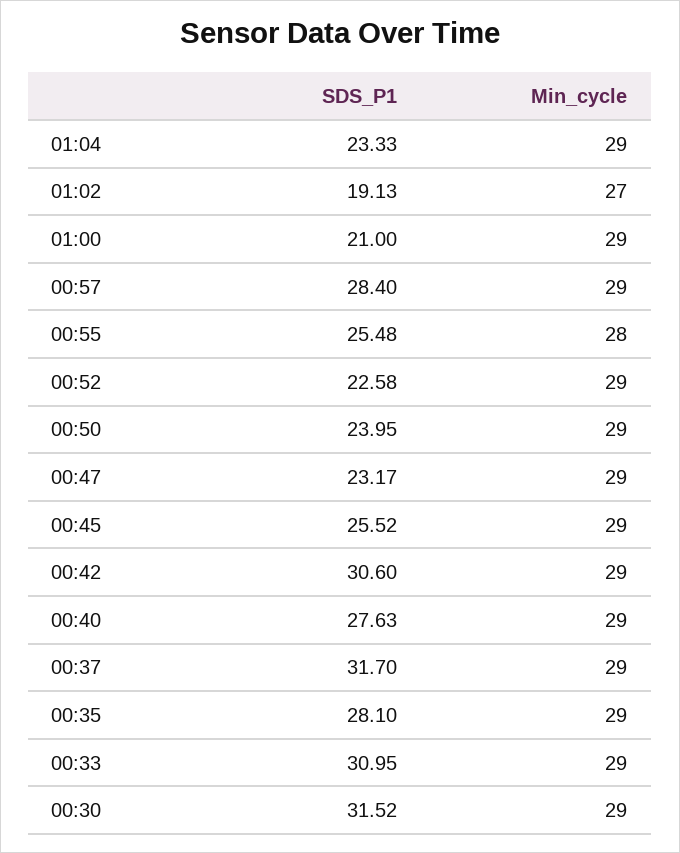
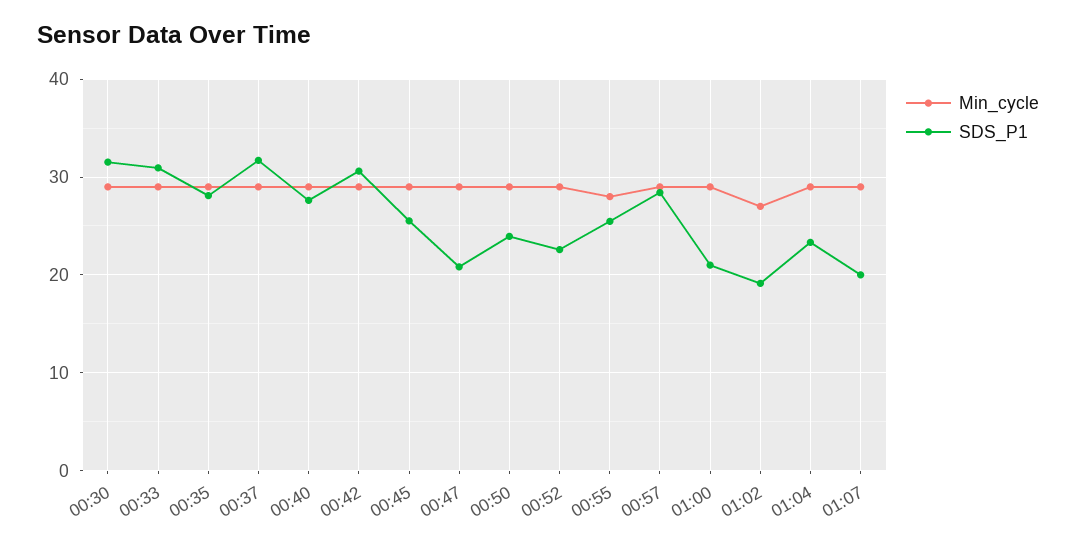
SDS_P1, 00:47: 23.17 -> 21
Min_cycle, 01:07: none -> 29
SDS_P1, 01:07: none -> 20

